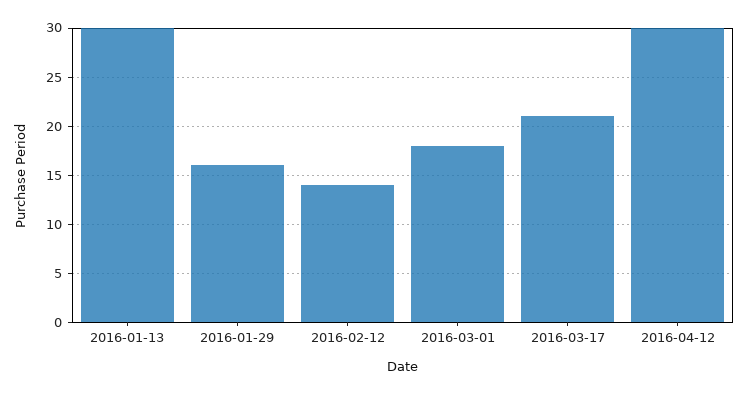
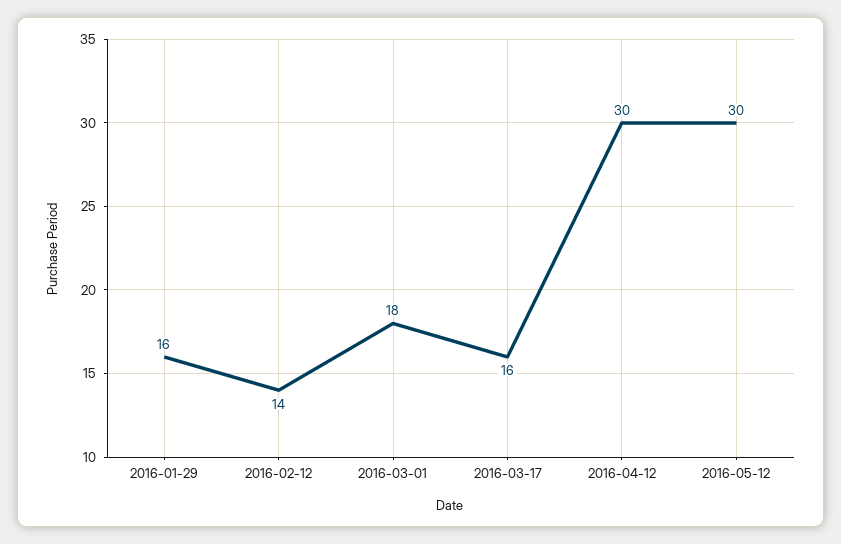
2016-01-13: 30 -> none
2016-03-17: 21 -> 16
2016-05-12: none -> 30

